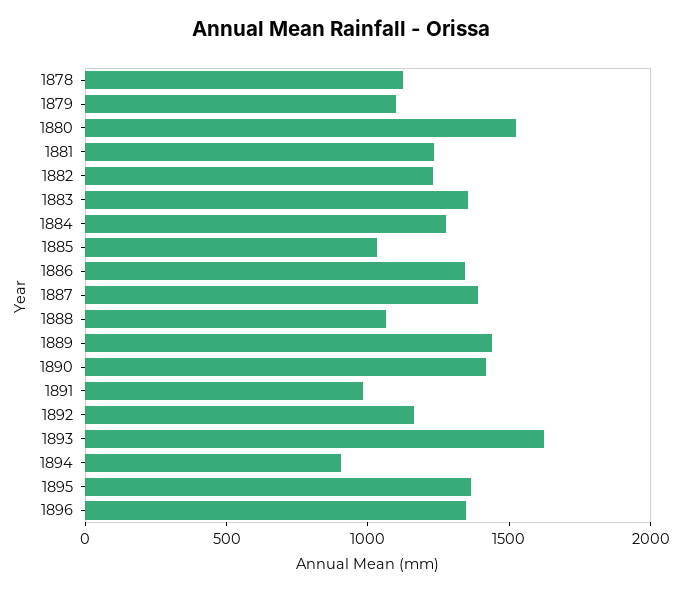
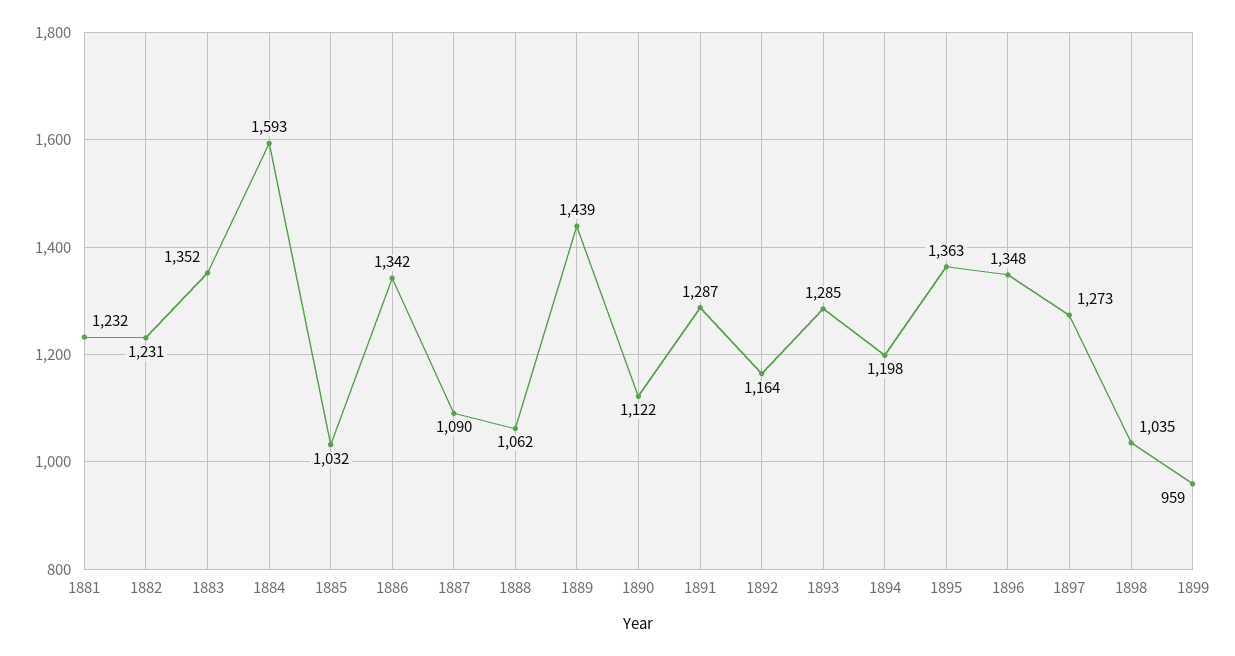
1878: 1100 -> none
1879: 1100 -> none
1880: 1500 -> none
1884: 1300 -> 1593
1887: 1400 -> 1090
1890: 1400 -> 1122
1891: 1000 -> 1287
1893: 1600 -> 1285
1894: 900 -> 1198
1897: none -> 1273
1898: none -> 1035
1899: none -> 959

